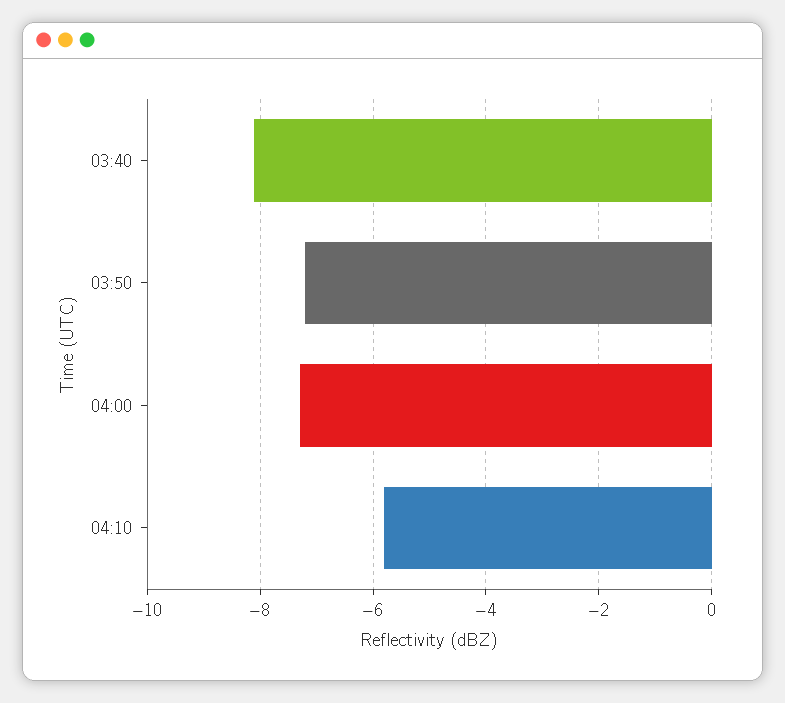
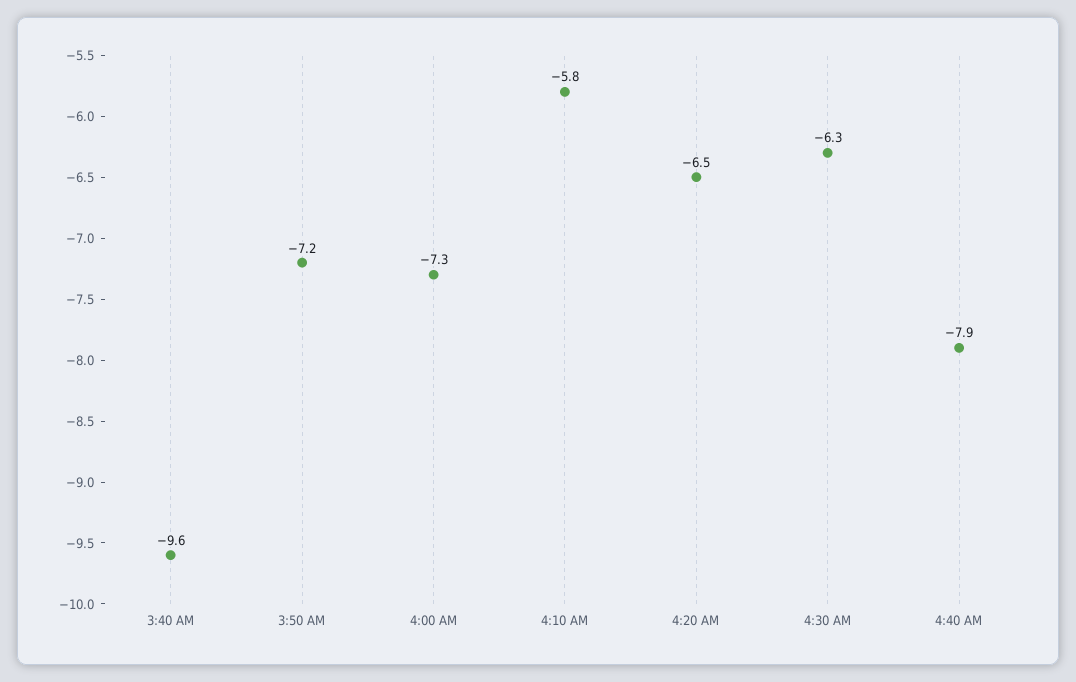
03:40: -8 -> -9.6
4:20 AM: none -> -6.5
4:30 AM: none -> -6.3
4:40 AM: none -> -7.9

